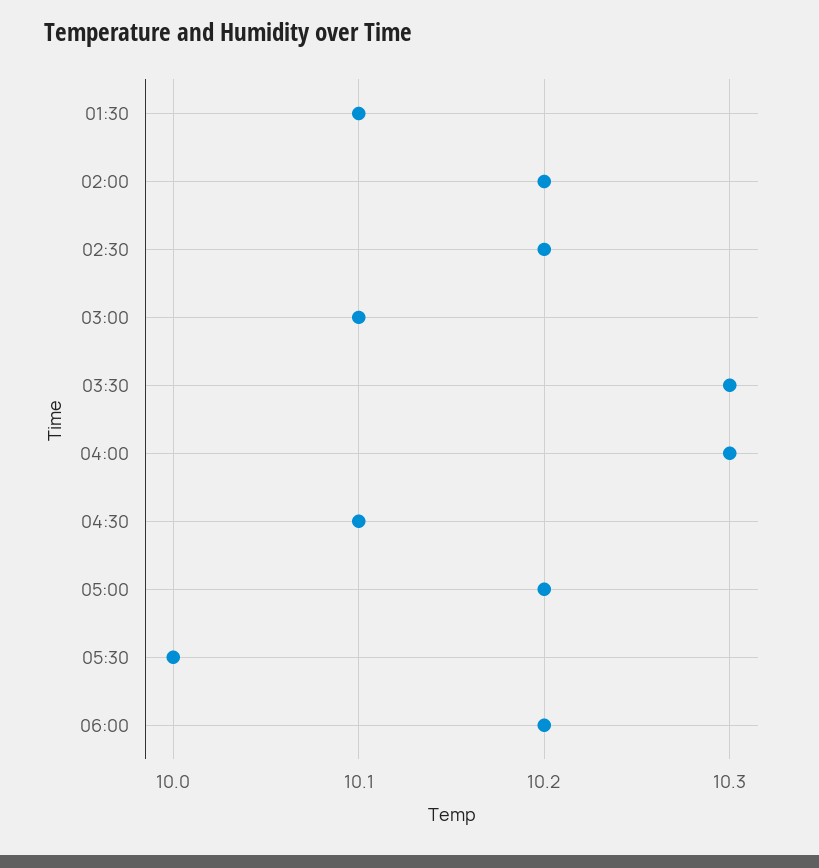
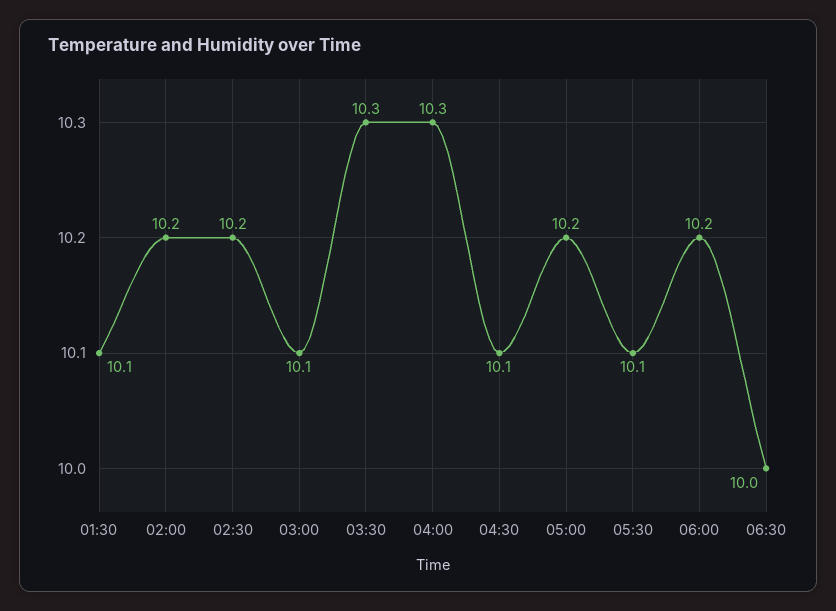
05:30: 10 -> 10.1
06:30: none -> 10

